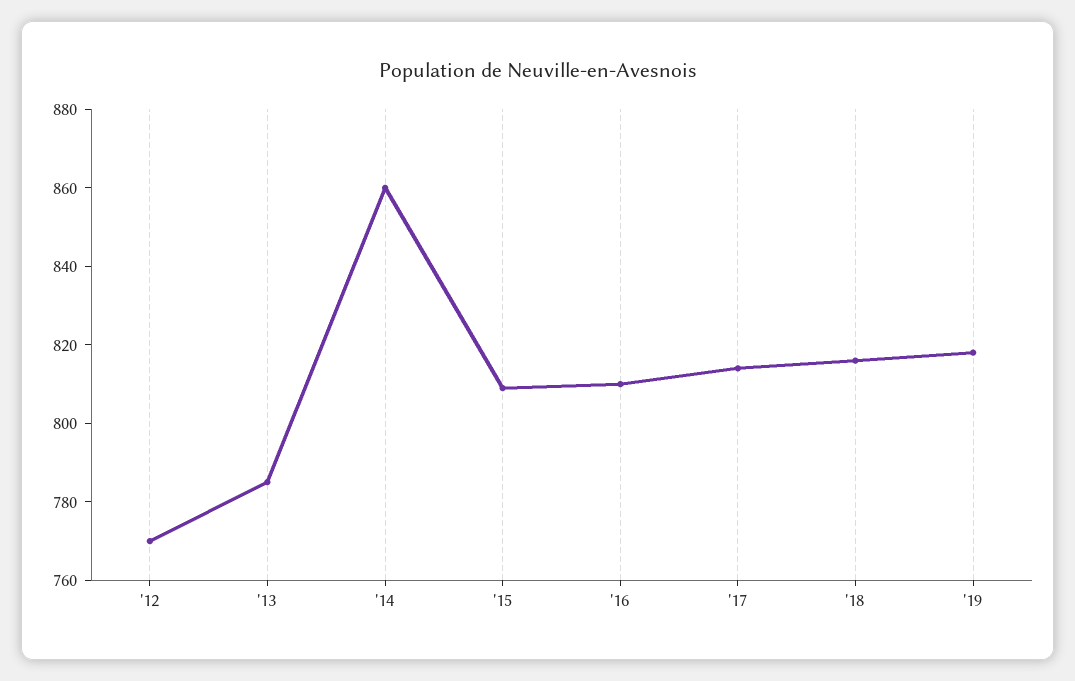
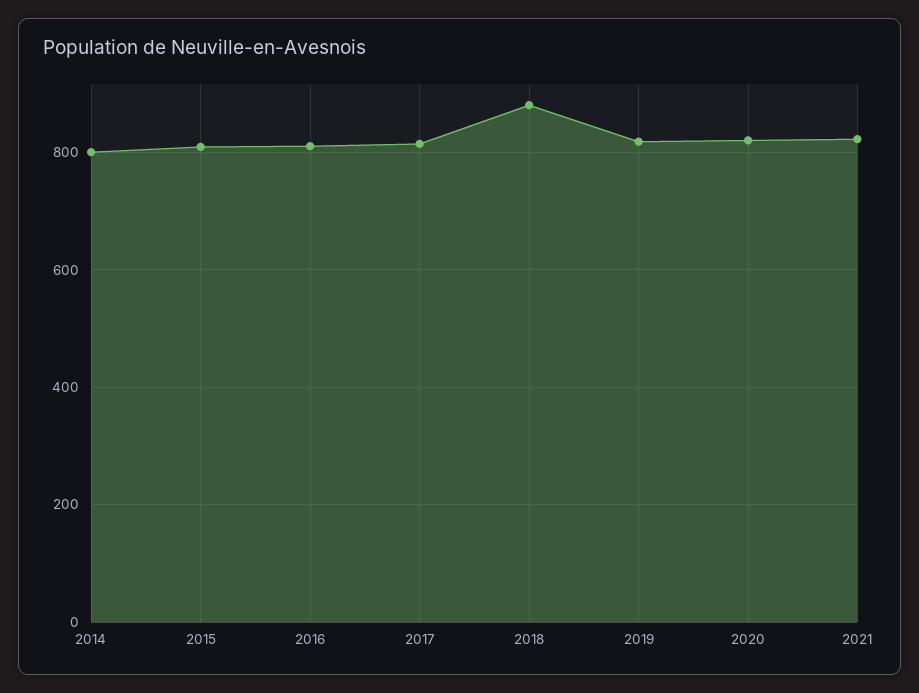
'12: 770 -> none
'13: 785 -> none
'14: 860 -> 800
'18: 815 -> 880
2020: none -> 820
2021: none -> 820

